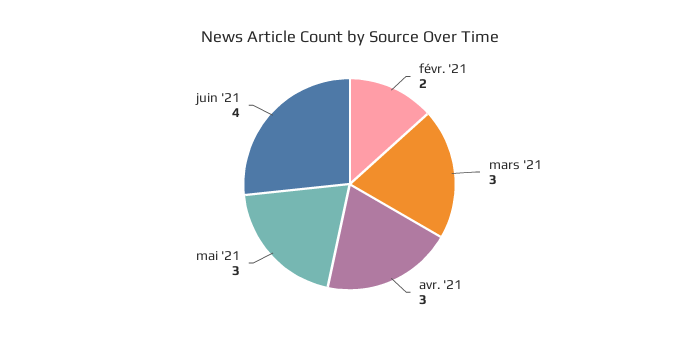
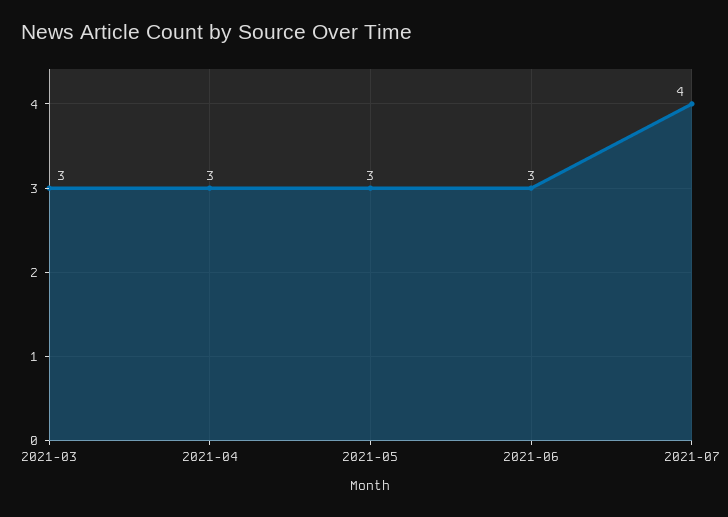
févr. '21: 2 -> none
juin '21: 4 -> 3
2021-07: none -> 4

